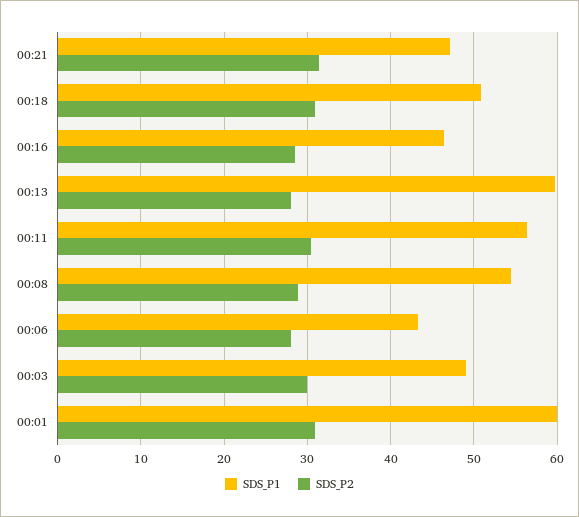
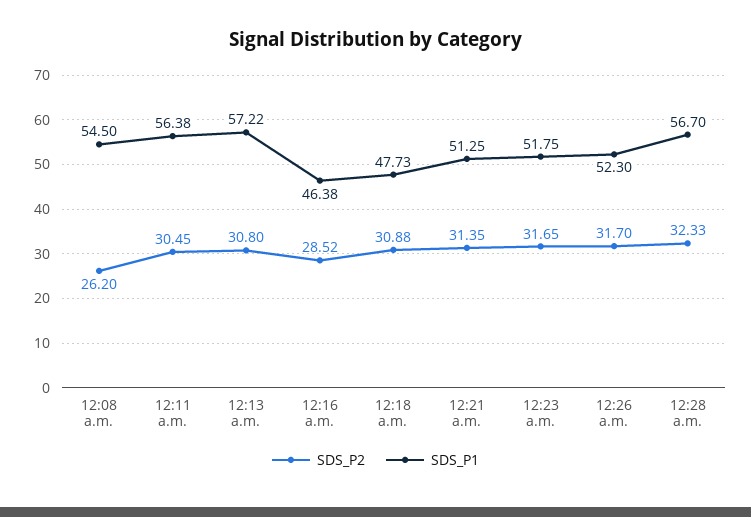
SDS_P1, 00:21: 47 -> 51.25
SDS_P1, 00:18: 51 -> 47.73
SDS_P1, 00:13: 60 -> 57.22
SDS_P2, 00:13: 28 -> 30.8
SDS_P2, 00:08: 29 -> 26.2
SDS_P1, 00:06: 43 -> none
SDS_P2, 00:06: 28 -> none
SDS_P1, 00:03: 49 -> none
SDS_P2, 00:03: 30 -> none
SDS_P1, 00:01: 60 -> none
SDS_P2, 00:01: 31 -> none
SDS_P2, 12:23 a.m.: none -> 31.65
SDS_P1, 12:23 a.m.: none -> 51.75
SDS_P2, 12:26 a.m.: none -> 31.7
SDS_P1, 12:26 a.m.: none -> 52.3
SDS_P2, 12:28 a.m.: none -> 32.33
SDS_P1, 12:28 a.m.: none -> 56.7

